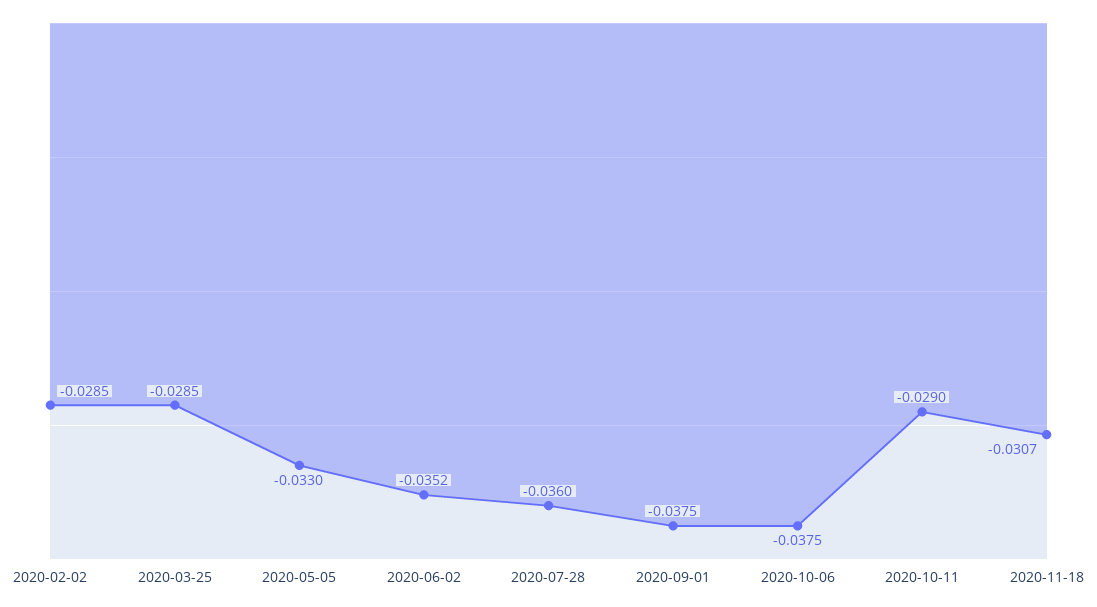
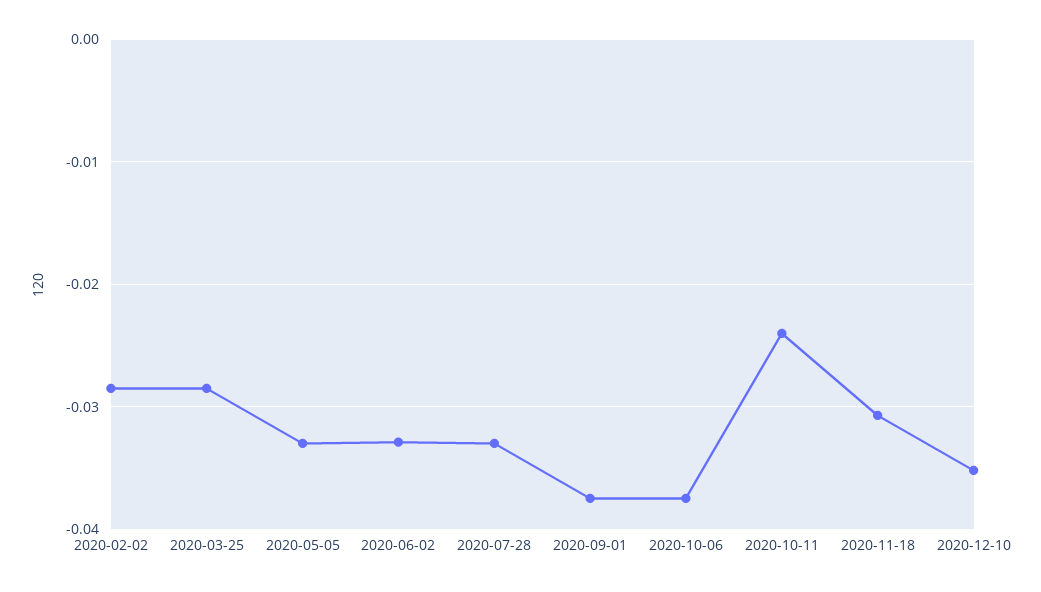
2020-06-02: -0.0352 -> -0.033
2020-07-28: -0.036 -> -0.033
2020-10-11: -0.029 -> -0.024
2020-12-10: none -> -0.035

